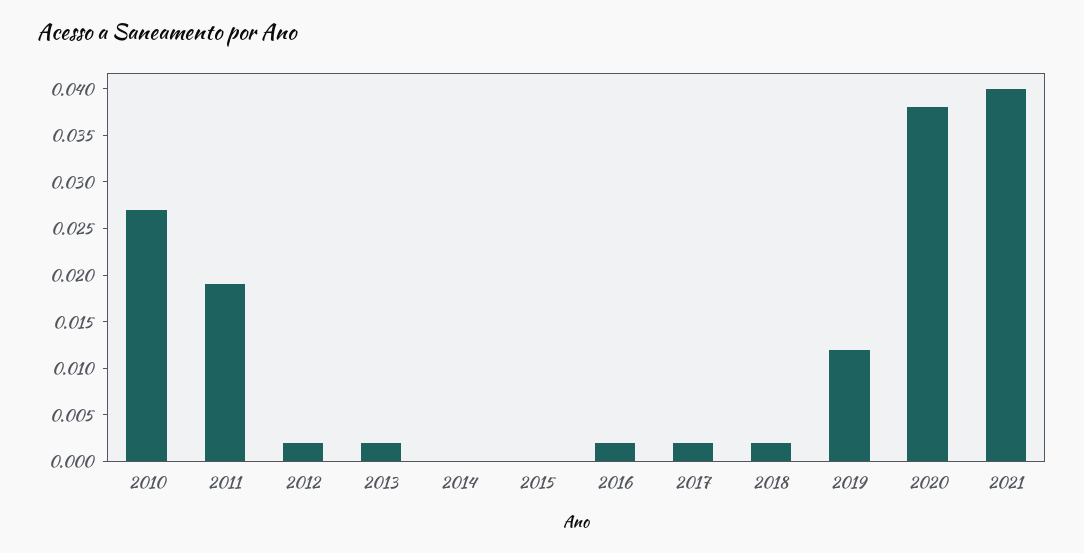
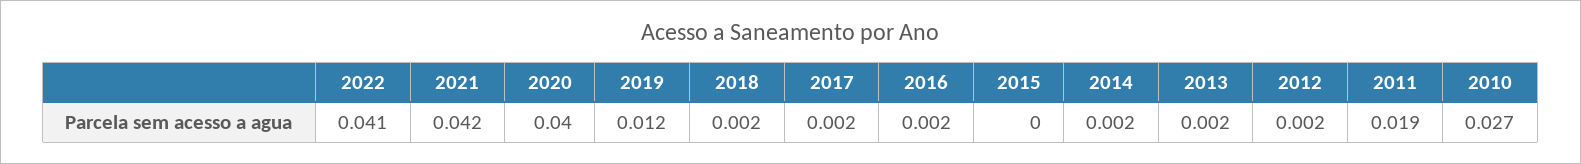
2014: 0 -> 0.002
2020: 0.038 -> 0.04
2021: 0.04 -> 0.042
2022: none -> 0.041

